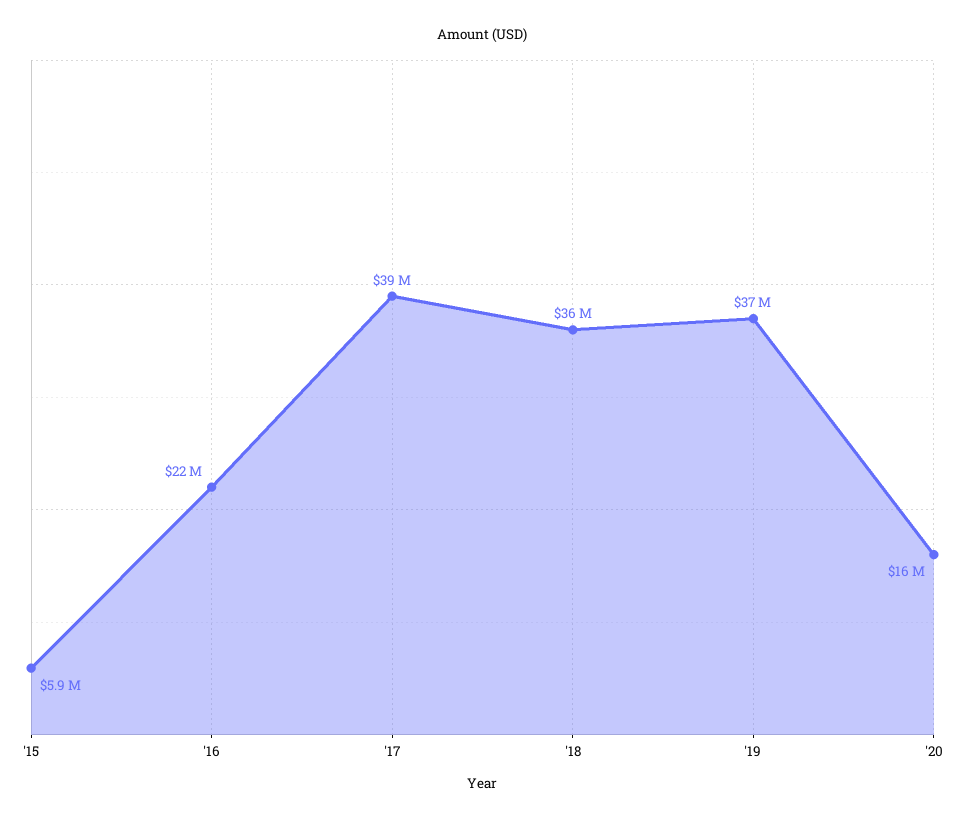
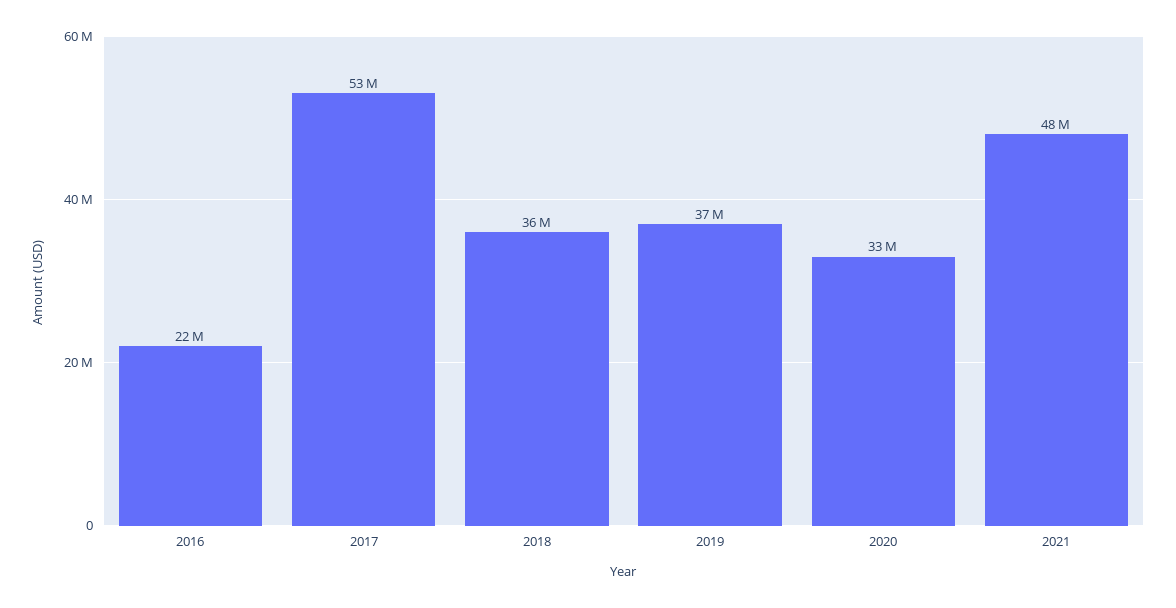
'15: 5900000 -> none
'17: 39000000 -> 53000000
'20: 16000000 -> 33000000
2021: none -> 48000000

